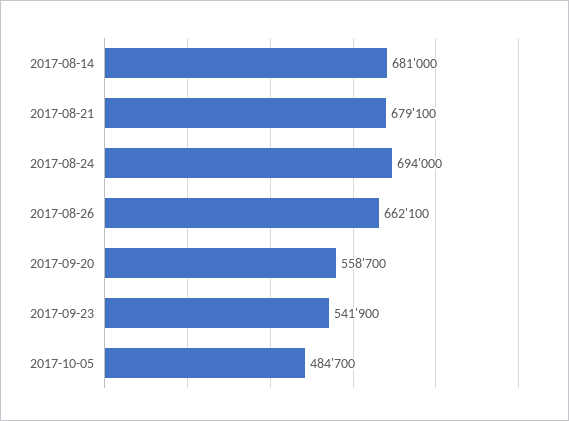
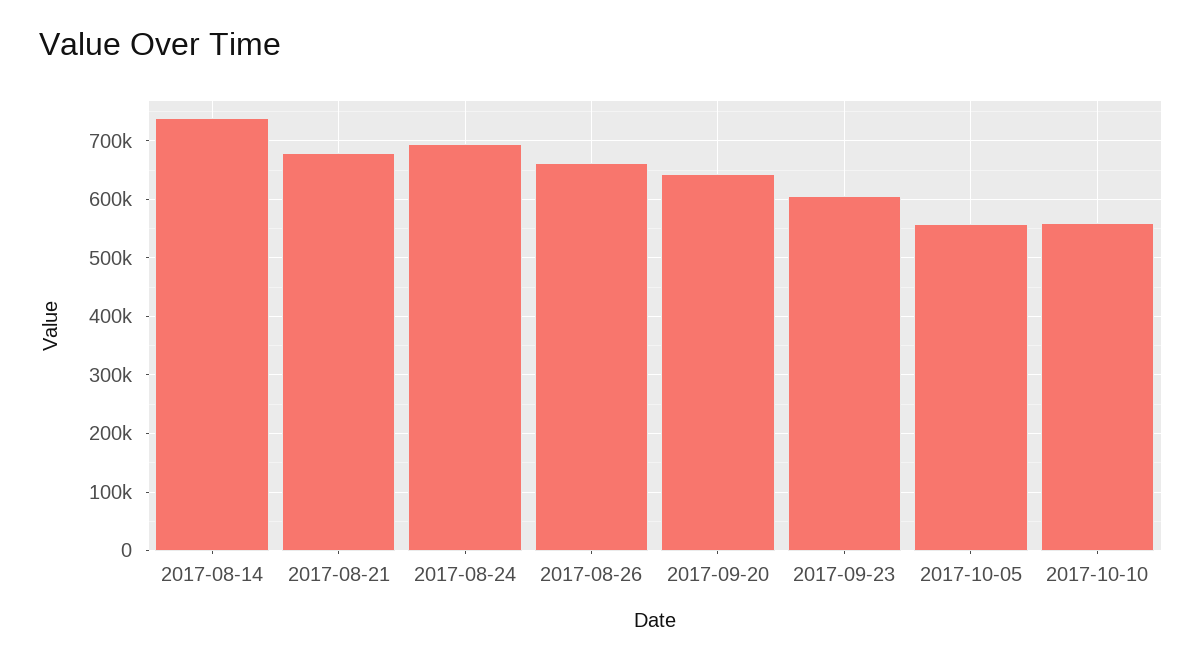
2017-08-14: 681000 -> 740000
2017-09-20: 558700 -> 640000
2017-09-23: 541900 -> 600000
2017-10-05: 484700 -> 560000
2017-10-10: none -> 560000

